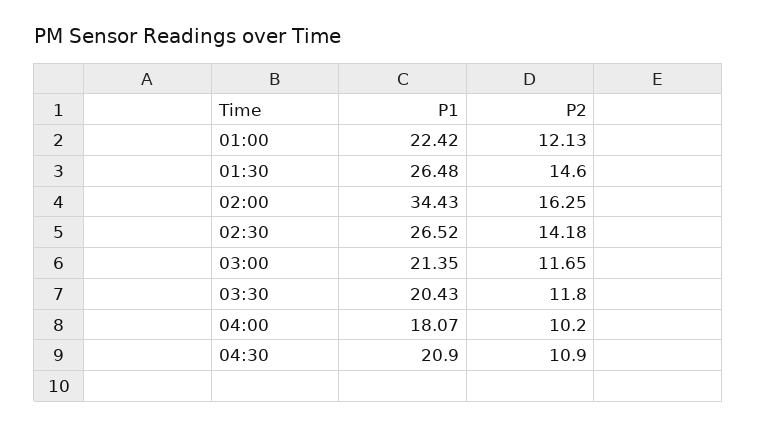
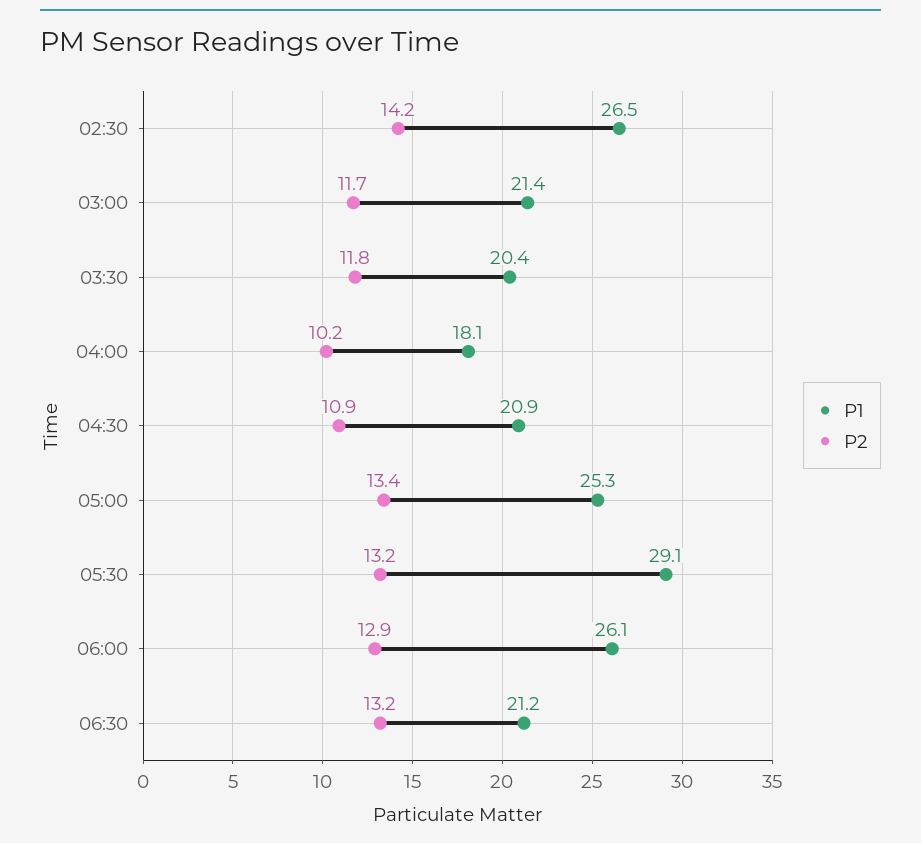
P1, 01:00: 22.42 -> none
P2, 01:00: 12.13 -> none
P1, 01:30: 26.48 -> none
P2, 01:30: 14.6 -> none
P1, 02:00: 34.43 -> none
P2, 02:00: 16.25 -> none
P1, 05:00: none -> 25.3
P2, 05:00: none -> 13.4
P1, 05:30: none -> 29.1
P2, 05:30: none -> 13.2
P1, 06:00: none -> 26.1
P2, 06:00: none -> 12.9
P1, 06:30: none -> 21.2
P2, 06:30: none -> 13.2

